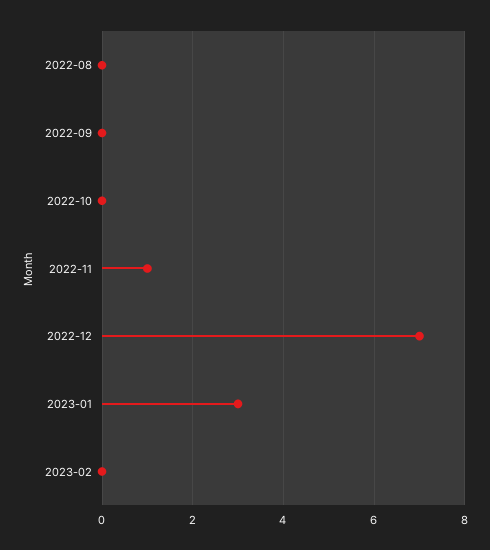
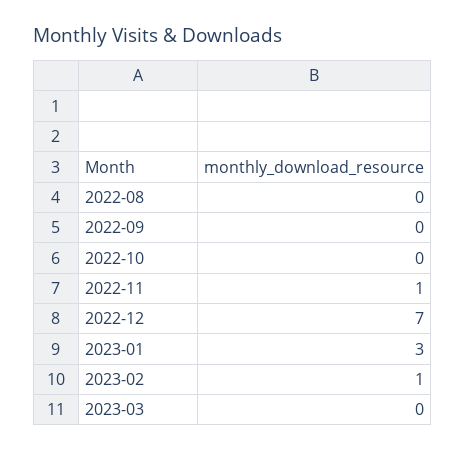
2023-02: 0 -> 1
2023-03: none -> 0

